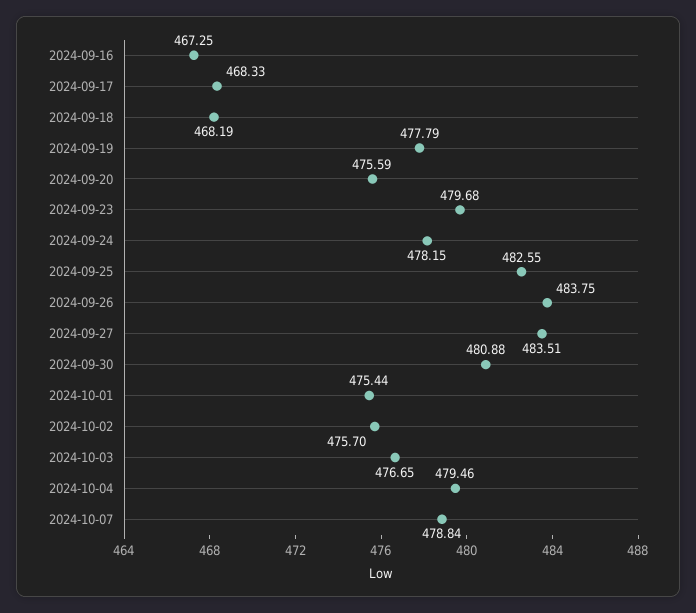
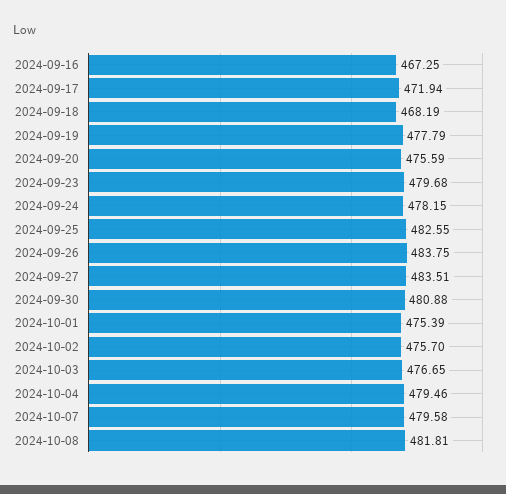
2024-09-17: 468.33 -> 471.94
2024-10-01: 475.44 -> 475.39
2024-10-07: 478.84 -> 479.58
2024-10-08: none -> 481.81

